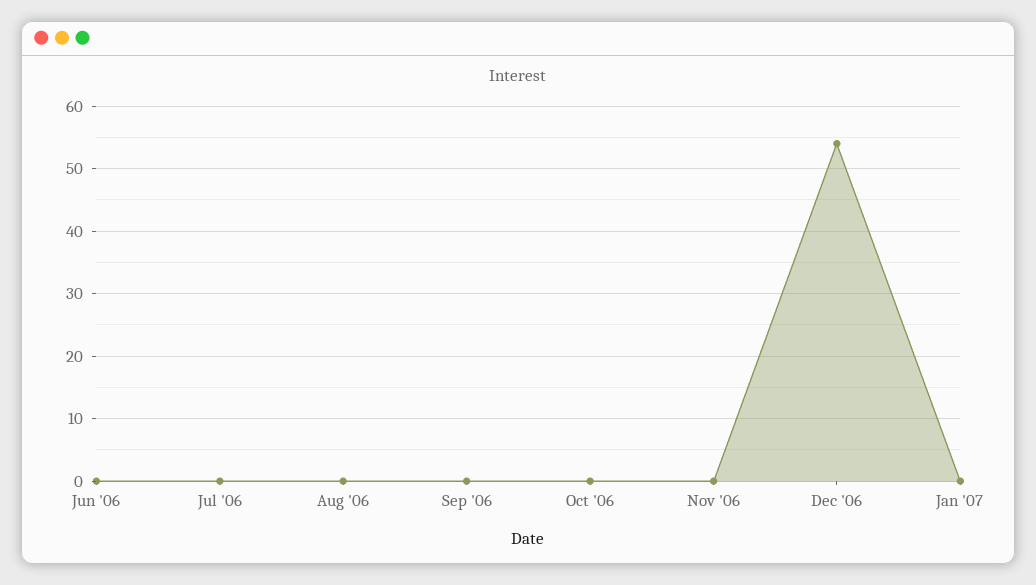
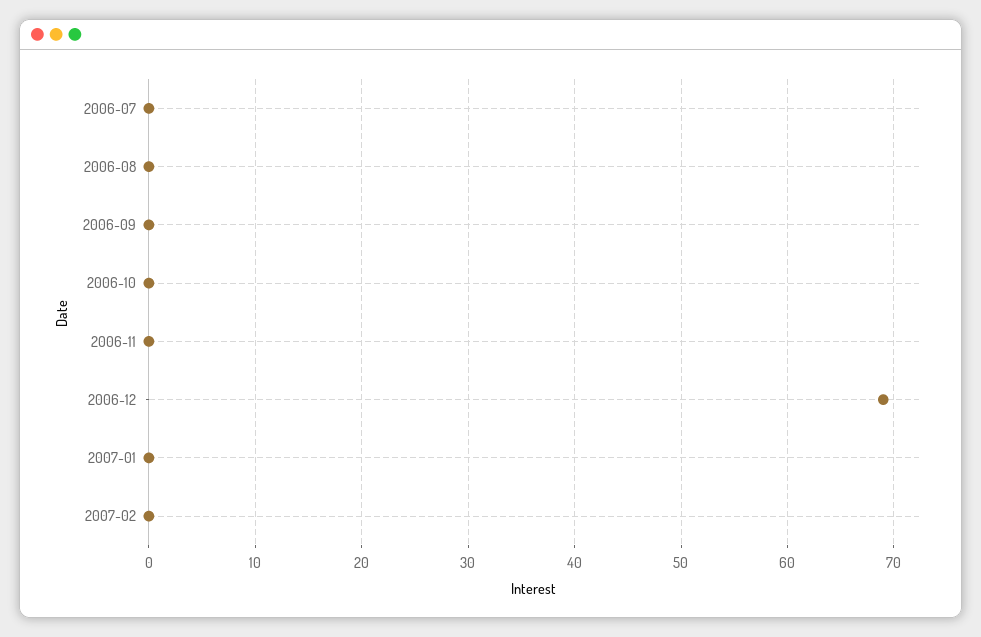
Jun '06: 0 -> none
Dec '06: 54 -> 69
2007-02: none -> 0

